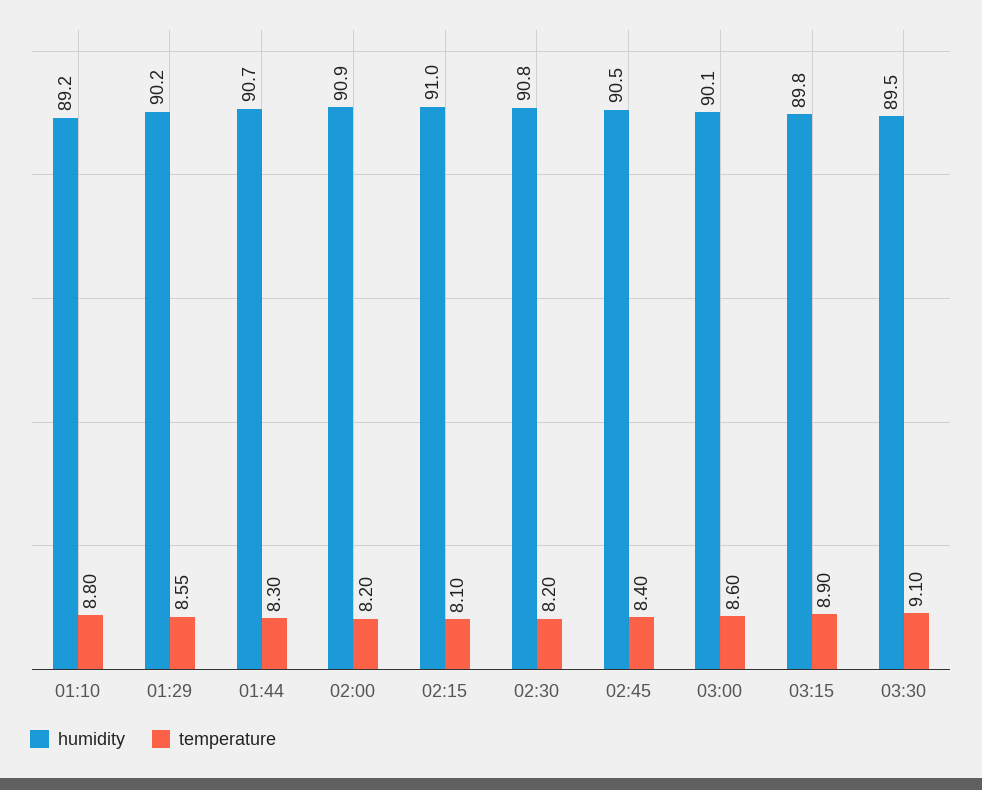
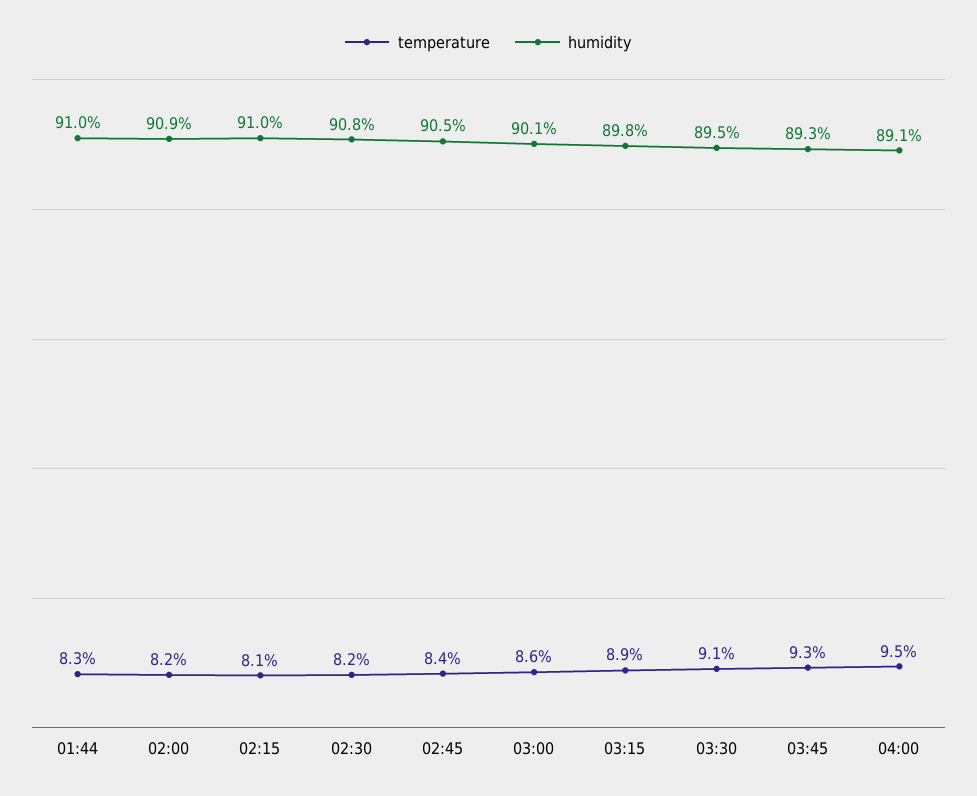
humidity, 01:10: 89.2 -> none
temperature, 01:10: 8.8 -> none
humidity, 01:29: 90.2 -> none
temperature, 01:29: 8.55 -> none
humidity, 01:44: 90.7 -> 91
temperature, 03:45: none -> 9.3
humidity, 03:45: none -> 89.3
temperature, 04:00: none -> 9.5
humidity, 04:00: none -> 89.1

